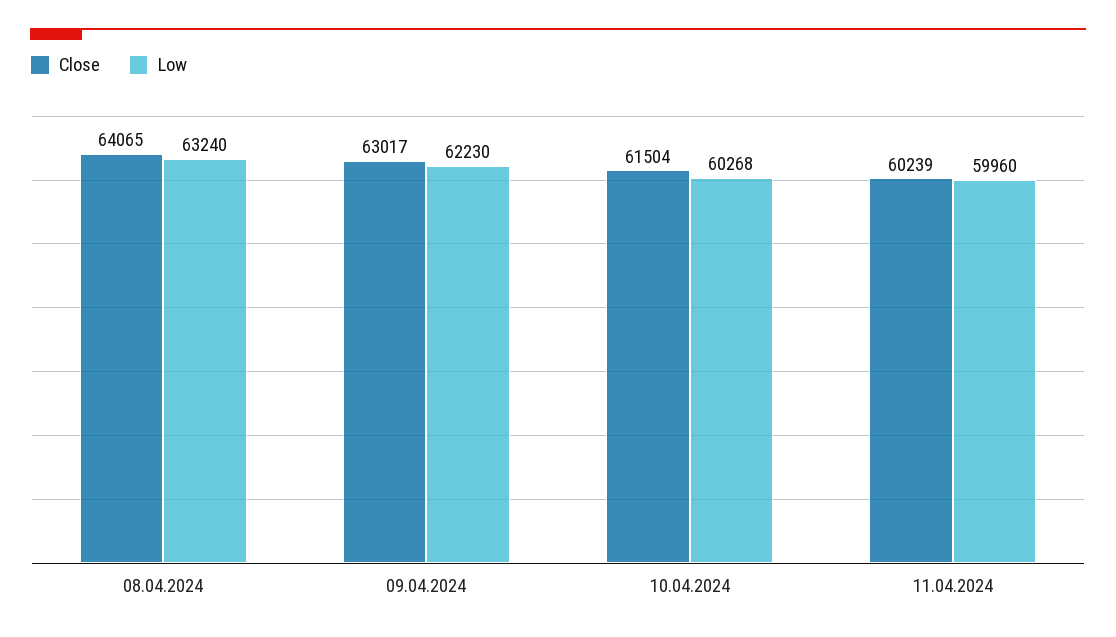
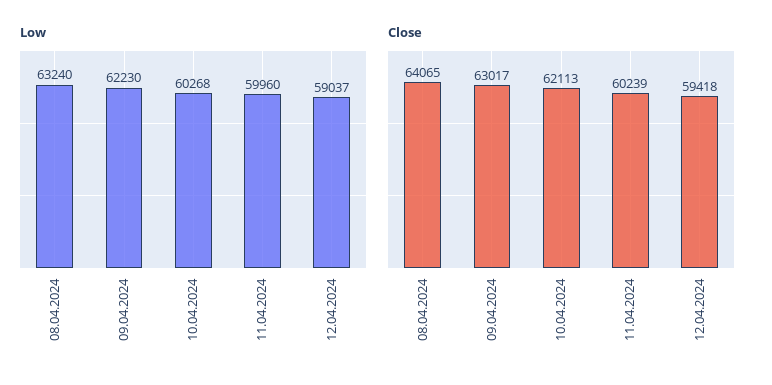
Close, 10.04.2024: 61504 -> 62113
Low, 12.04.2024: none -> 59037
Close, 12.04.2024: none -> 59418

